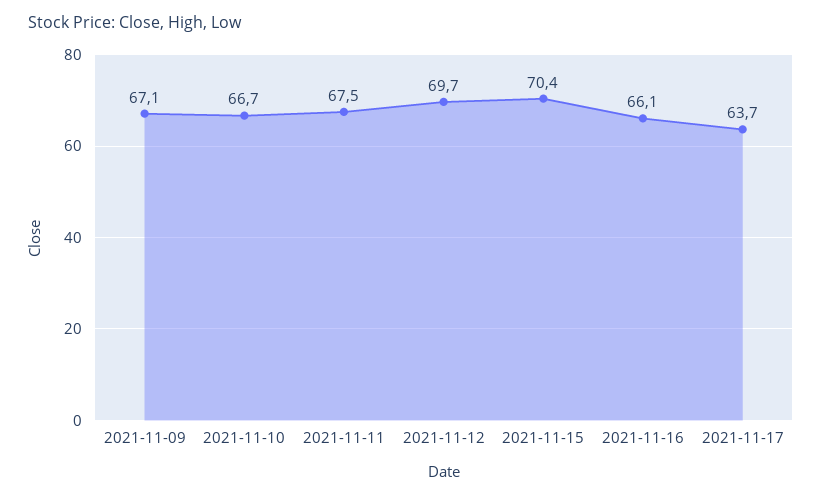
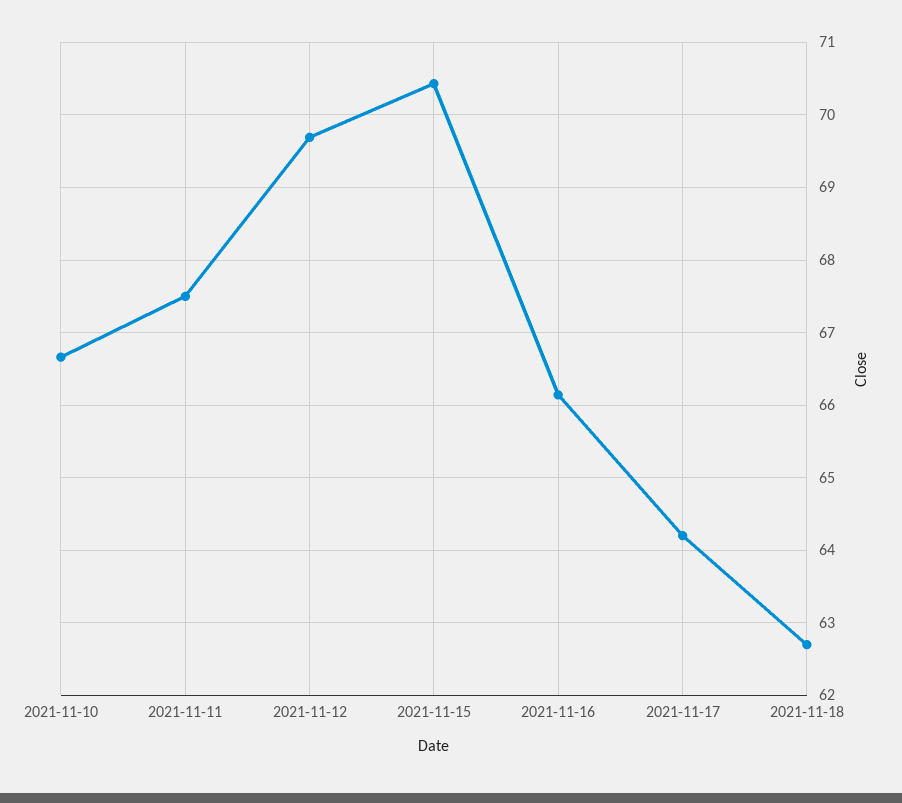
2021-11-09: 67.1 -> none
2021-11-17: 63.7 -> 64.2
2021-11-18: none -> 62.7

